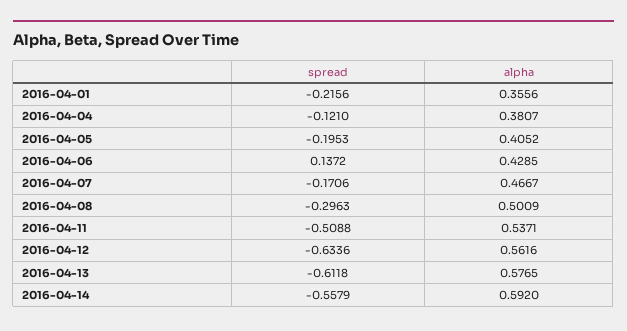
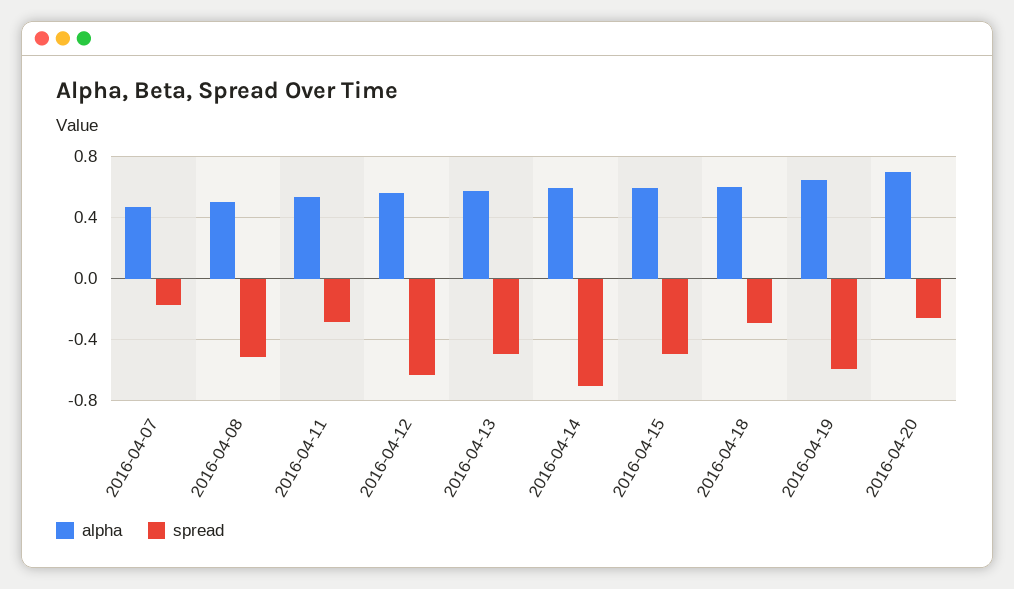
spread, 2016-04-01: -0.2156 -> none
alpha, 2016-04-01: 0.3556 -> none
spread, 2016-04-04: -0.121 -> none
alpha, 2016-04-04: 0.3807 -> none
spread, 2016-04-05: -0.1953 -> none
alpha, 2016-04-05: 0.4052 -> none
spread, 2016-04-06: 0.1372 -> none
alpha, 2016-04-06: 0.4285 -> none
spread, 2016-04-08: -0.2963 -> -0.5
spread, 2016-04-11: -0.5088 -> -0.3
spread, 2016-04-13: -0.6118 -> -0.5
spread, 2016-04-14: -0.5579 -> -0.7
alpha, 2016-04-15: none -> 0.6
spread, 2016-04-15: none -> -0.5
alpha, 2016-04-18: none -> 0.6
spread, 2016-04-18: none -> -0.3
alpha, 2016-04-19: none -> 0.65
spread, 2016-04-19: none -> -0.6
alpha, 2016-04-20: none -> 0.7
spread, 2016-04-20: none -> -0.25

